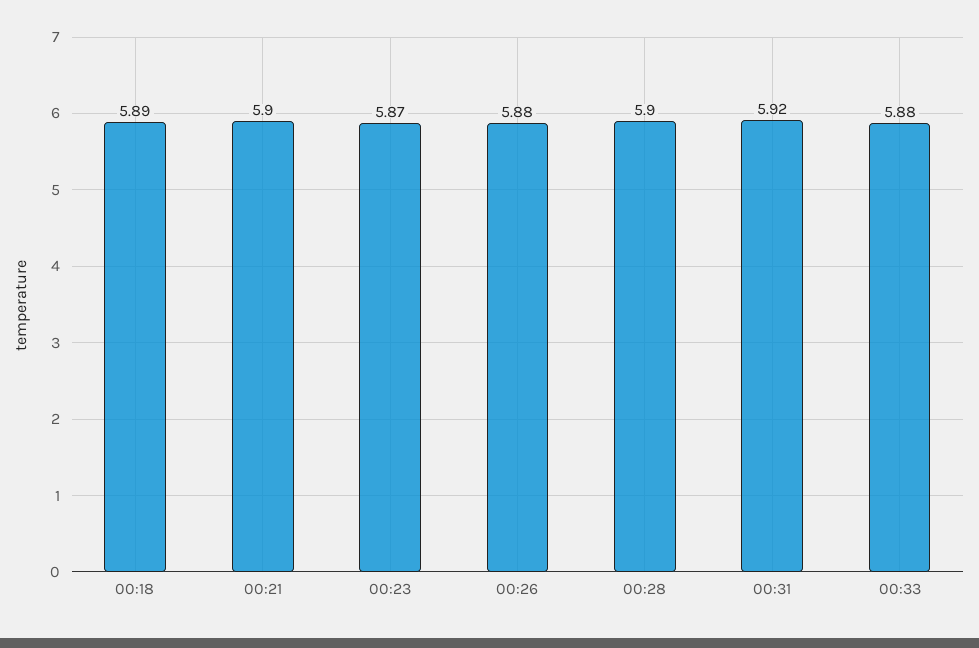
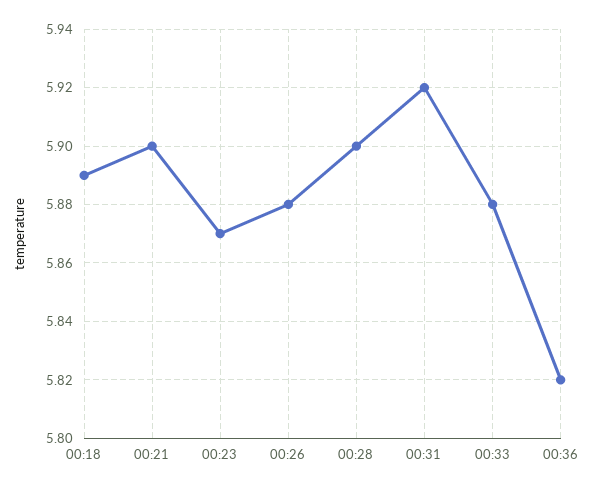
00:36: none -> 5.82

